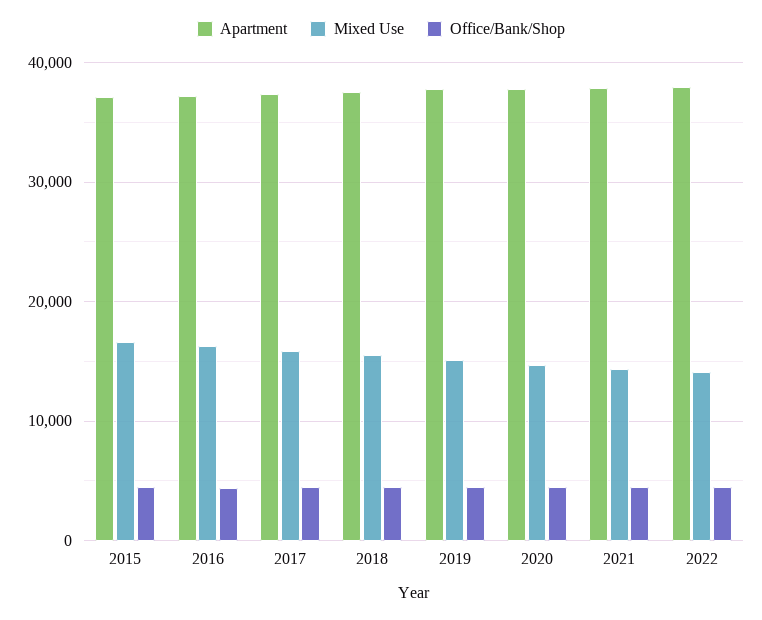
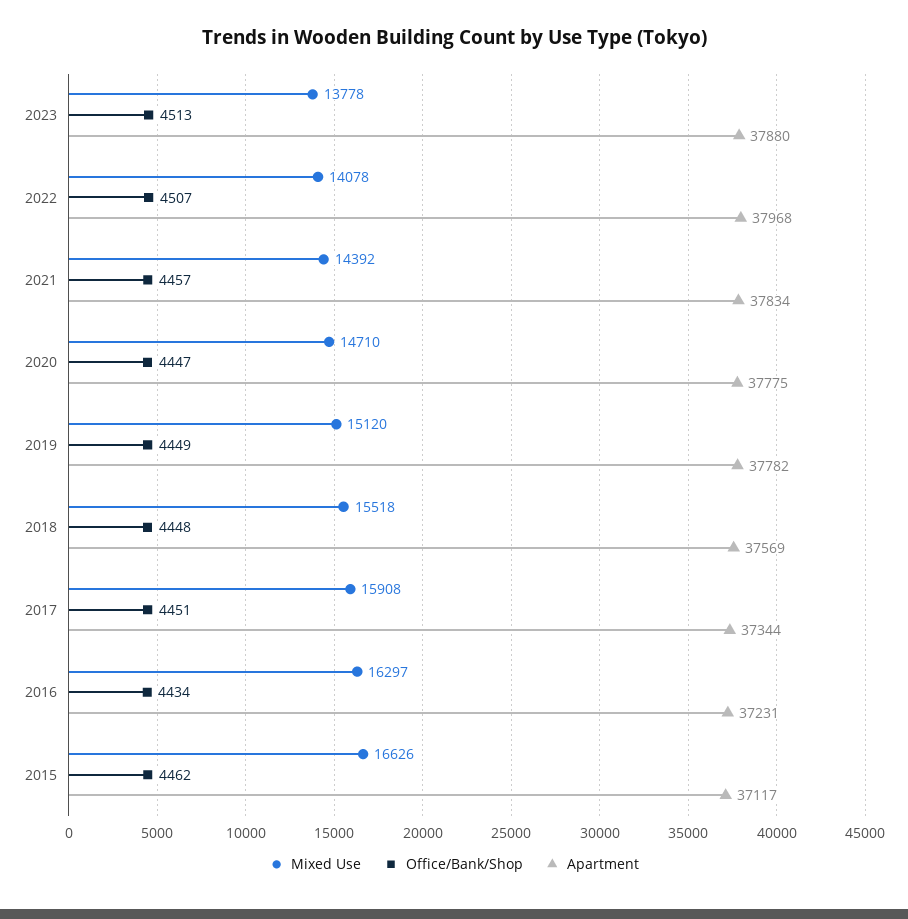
Mixed Use, 2023: none -> 13778
Office/Bank/Shop, 2023: none -> 4513
Apartment, 2023: none -> 37880

